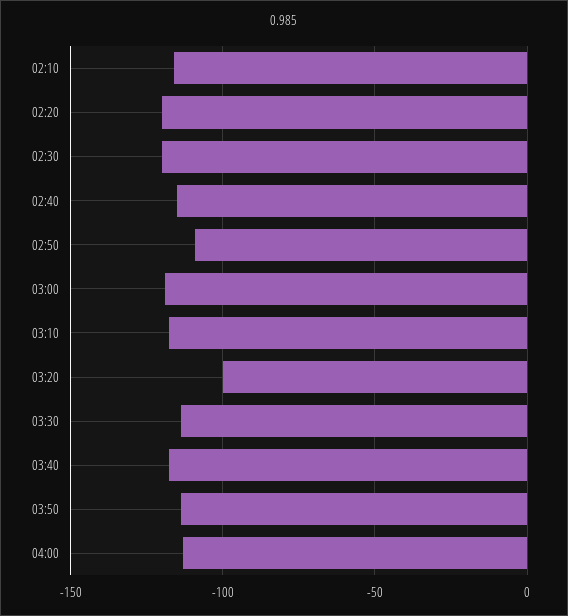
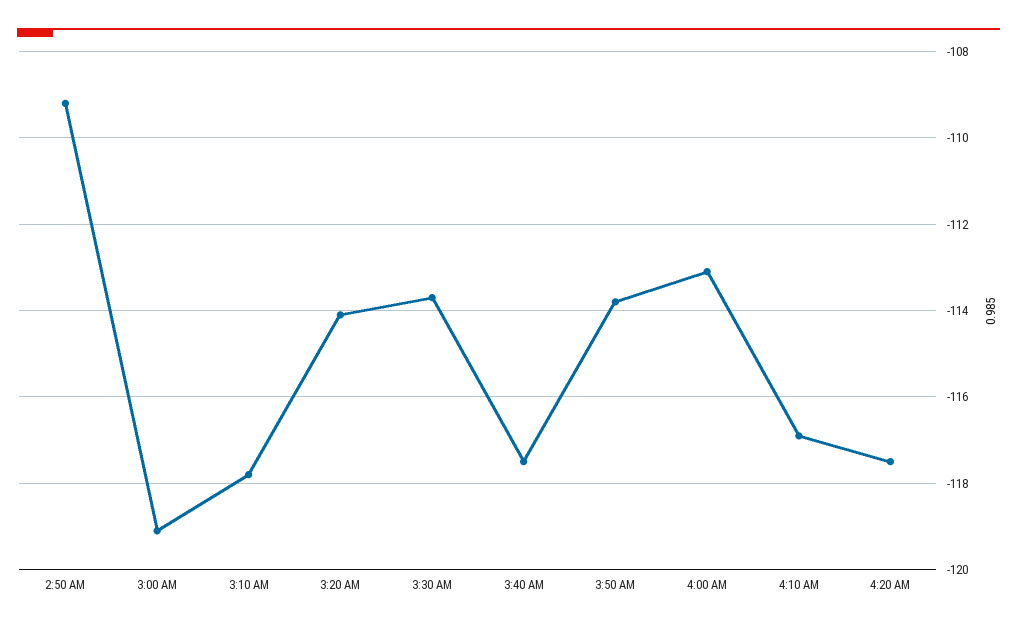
02:10: -115 -> none
02:20: -120 -> none
02:30: -120 -> none
02:40: -115 -> none
03:20: -100 -> -114
4:10 AM: none -> -117
4:20 AM: none -> -117.5

